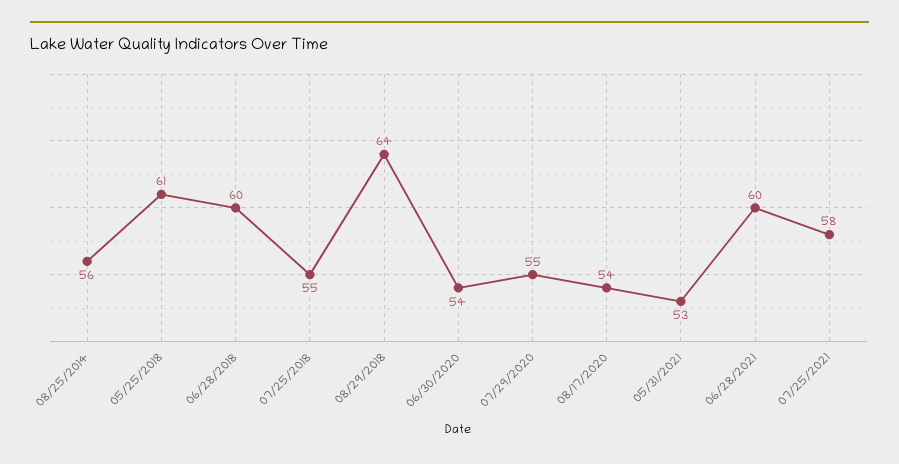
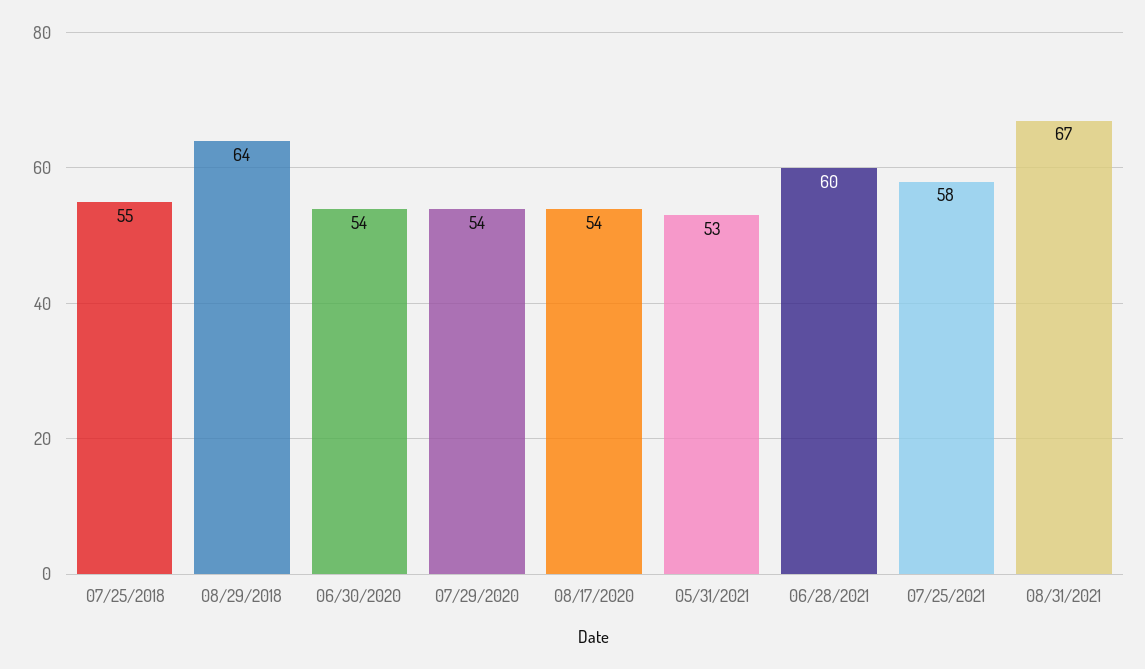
08/25/2014: 56 -> none
05/25/2018: 61 -> none
06/28/2018: 60 -> none
07/29/2020: 55 -> 54
08/31/2021: none -> 67

